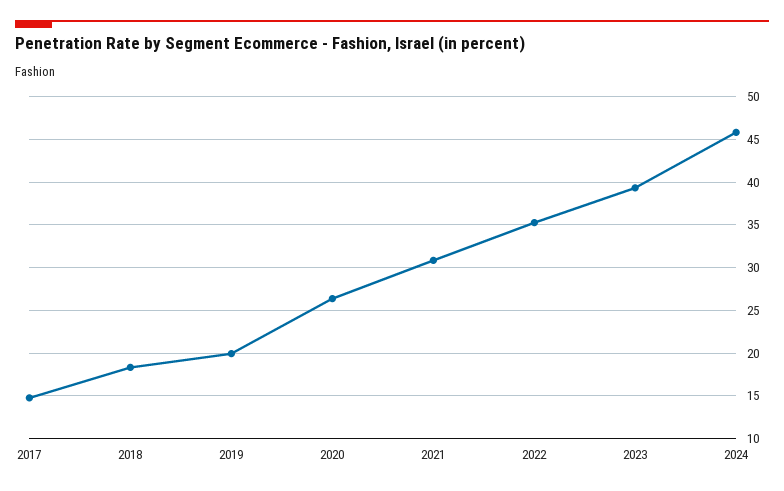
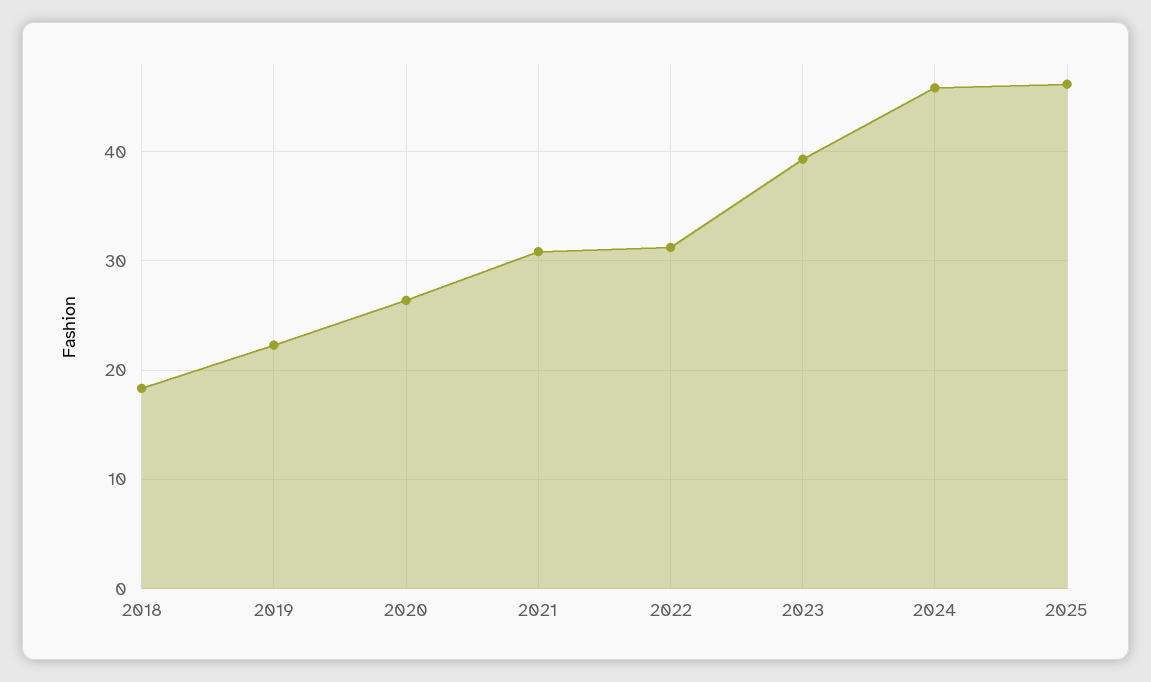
2017: 15 -> none
2019: 20 -> 22
2022: 35 -> 31
2025: none -> 46

